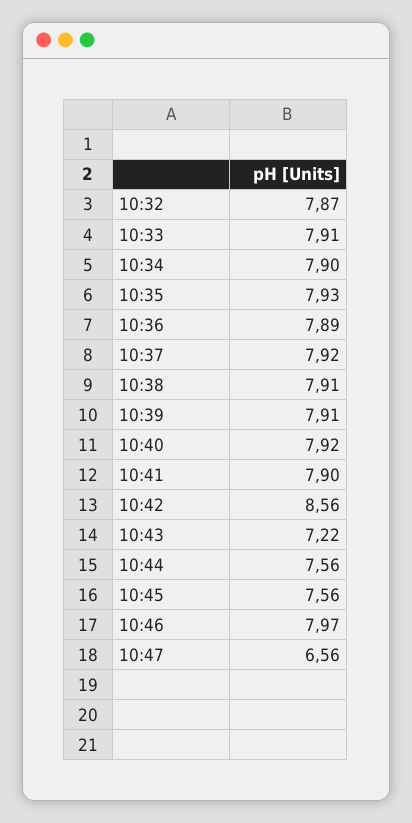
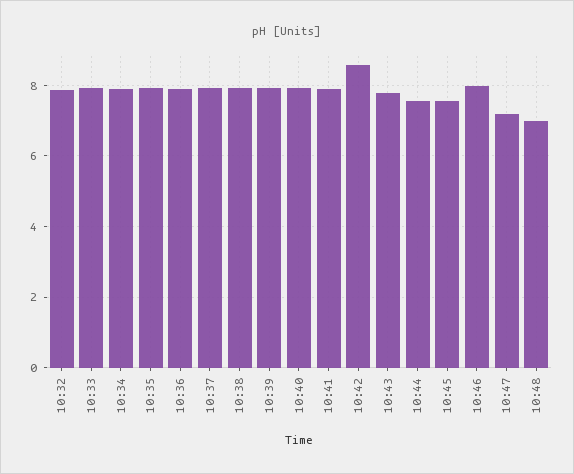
10:43: 7.22 -> 7.8
10:47: 6.56 -> 7.2
10:48: none -> 7

